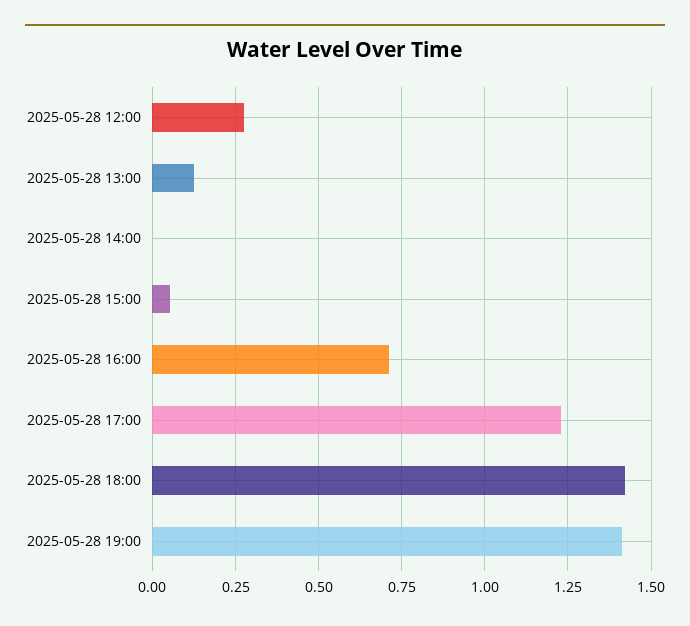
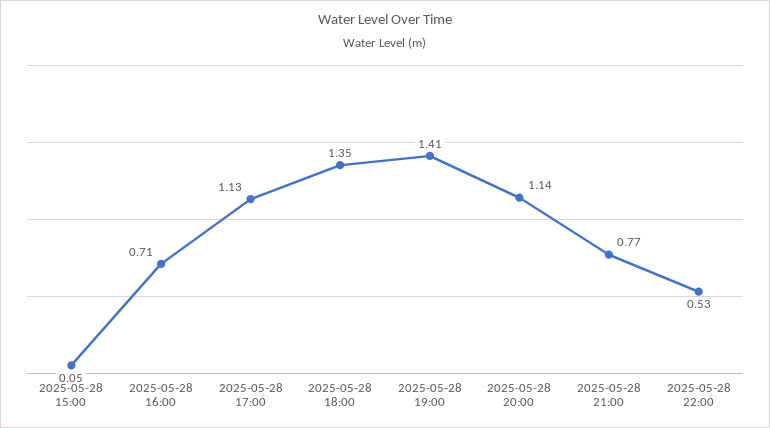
2025-05-28 12:00: 0.275 -> none
2025-05-28 13:00: 0.125 -> none
2025-05-28 14:00: 0 -> none
2025-05-28 17:00: 1.225 -> 1.13
2025-05-28 18:00: 1.425 -> 1.35
2025-05-28 20:00: none -> 1.14
2025-05-28 21:00: none -> 0.77
2025-05-28 22:00: none -> 0.53

